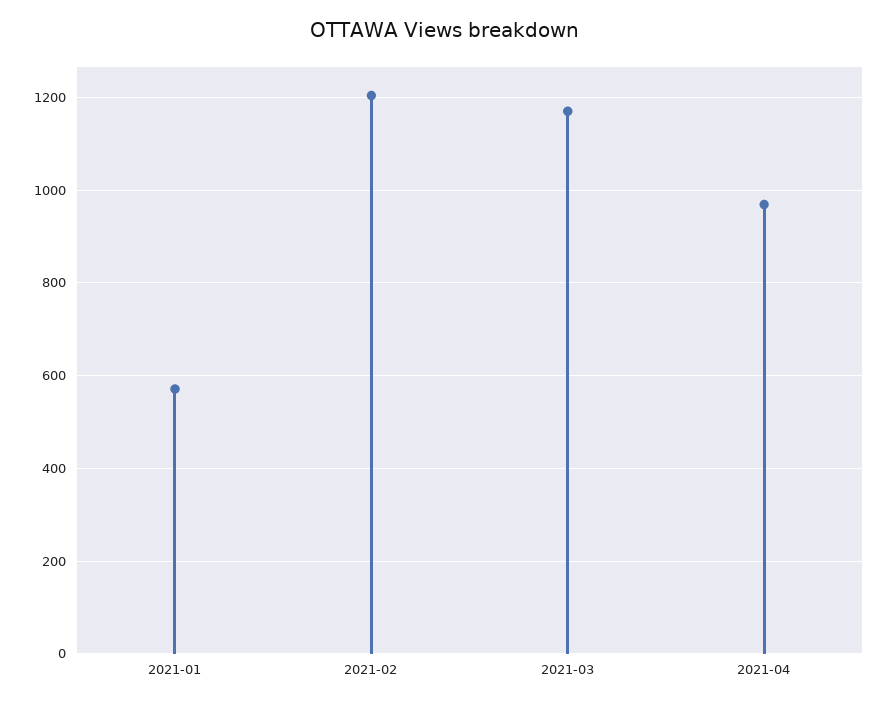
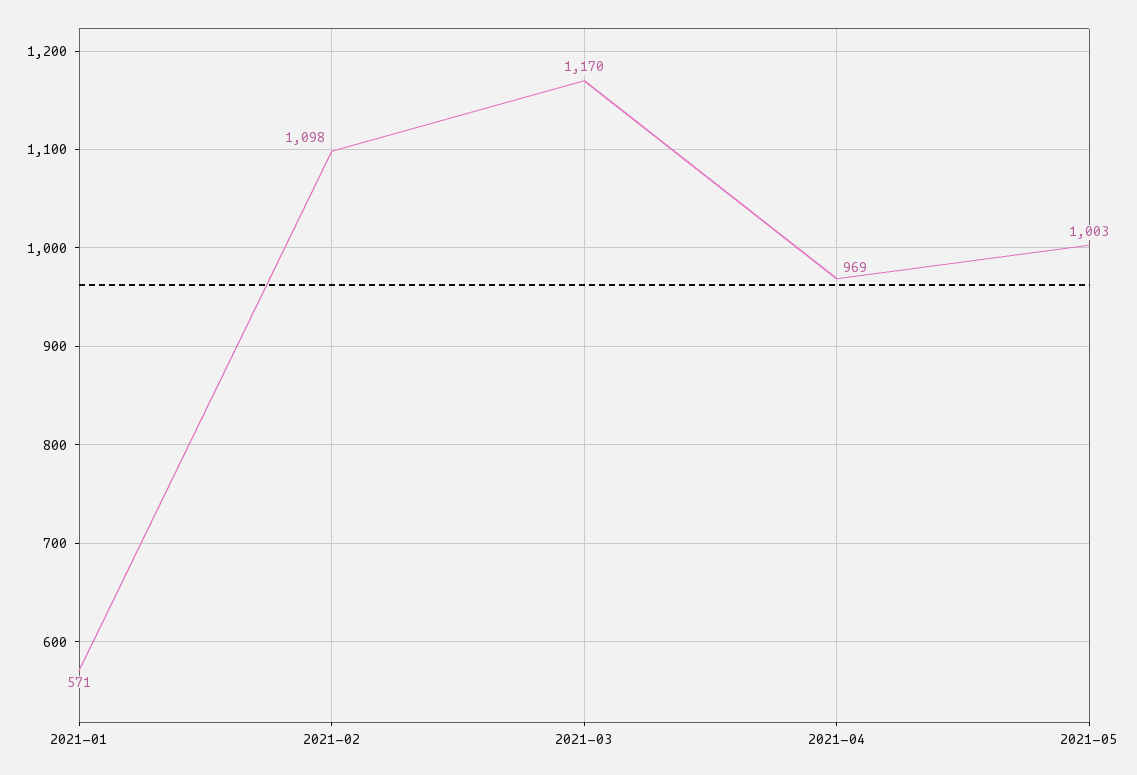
2021-02: 1200 -> 1098
2021-05: none -> 1003

